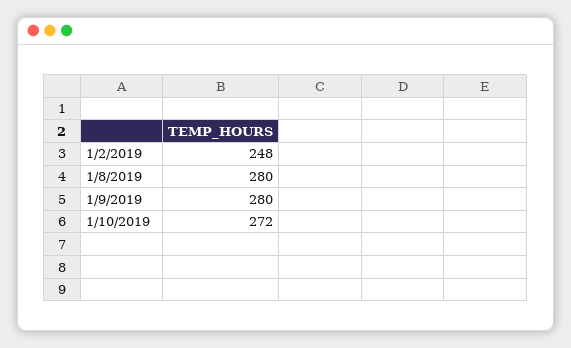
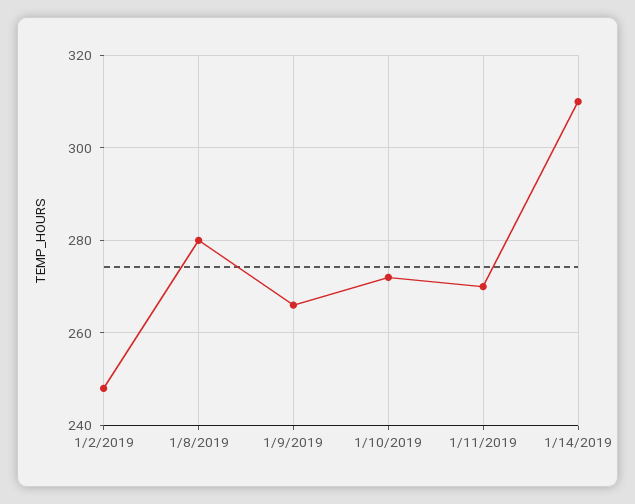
1/9/2019: 280 -> 265
1/11/2019: none -> 270
1/14/2019: none -> 310

